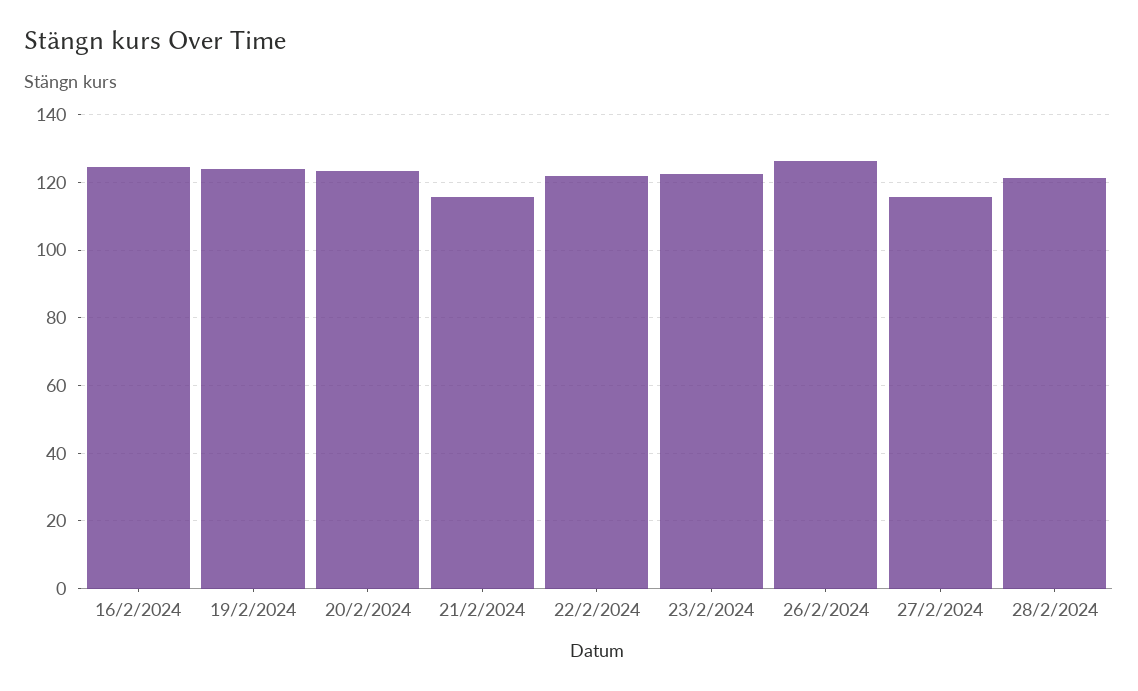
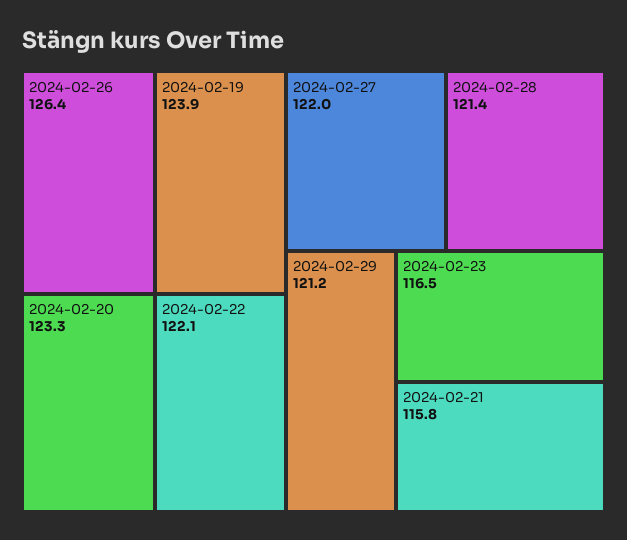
16/2/2024: 124 -> none
23/2/2024: 122 -> 116.5
27/2/2024: 116 -> 122
2024-02-29: none -> 121.2

